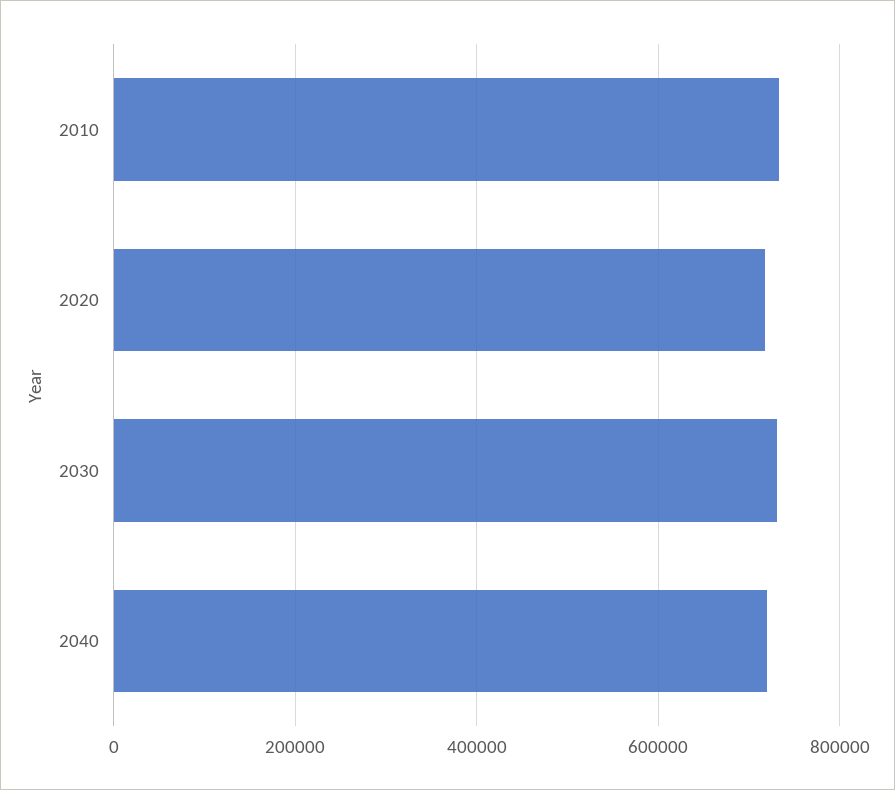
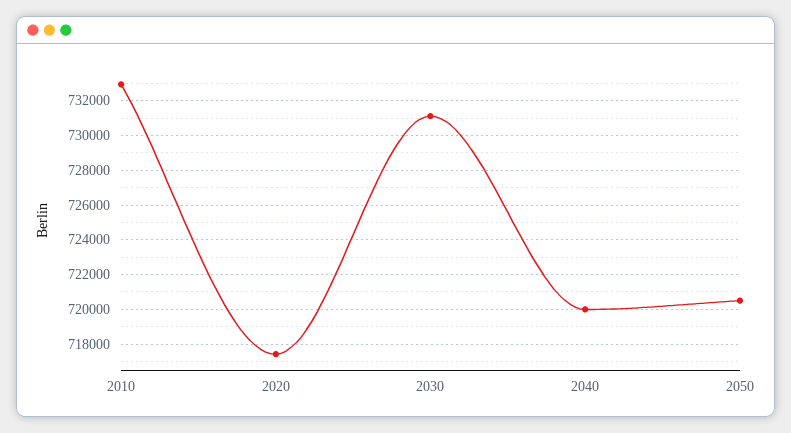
2050: none -> 720500

